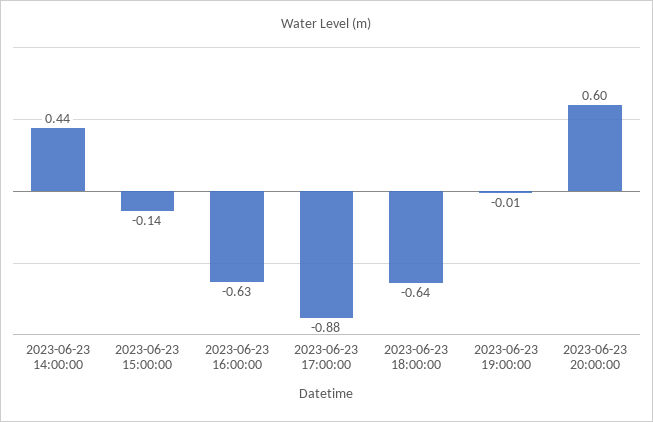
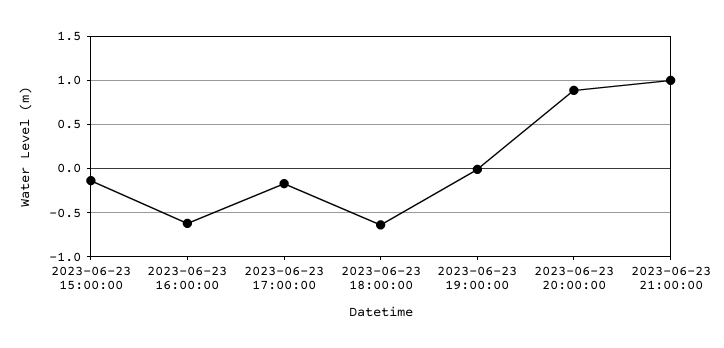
2023-06-23 14:00:00: 0.44 -> none
2023-06-23 17:00:00: -0.88 -> -0.2
2023-06-23 20:00:00: 0.6 -> 0.9
2023-06-23 21:00:00: none -> 1

